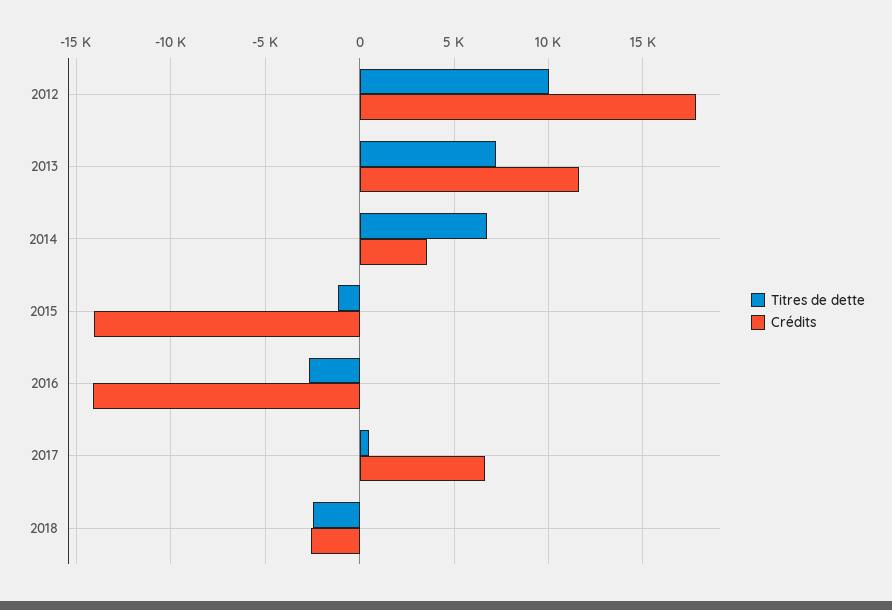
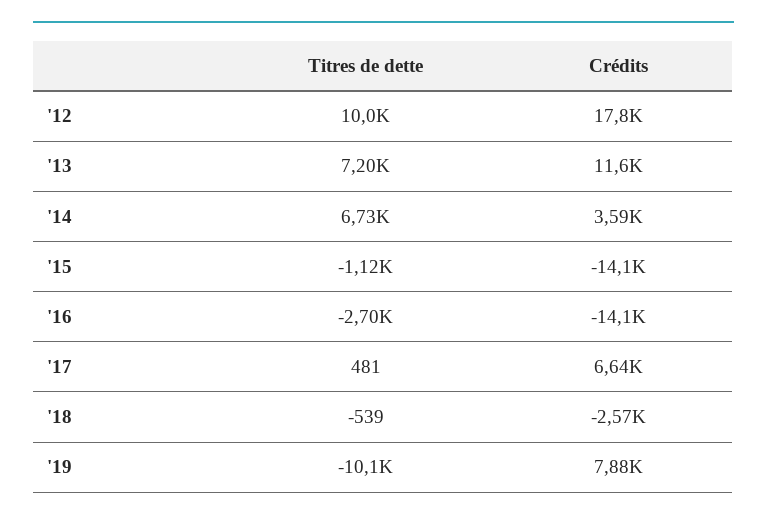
Titres de dette, 2018: -2500 -> -539
Titres de dette, '19: none -> -10100
Crédits, '19: none -> 7880

